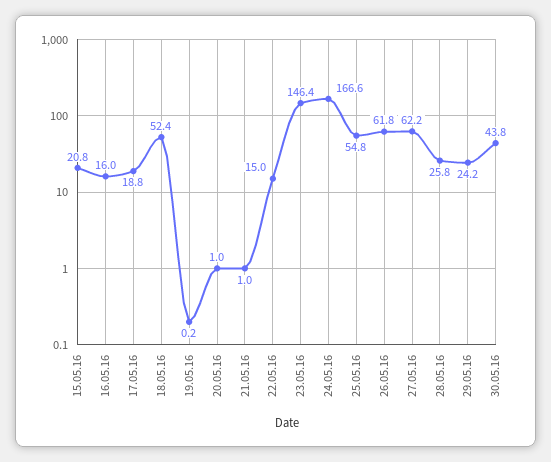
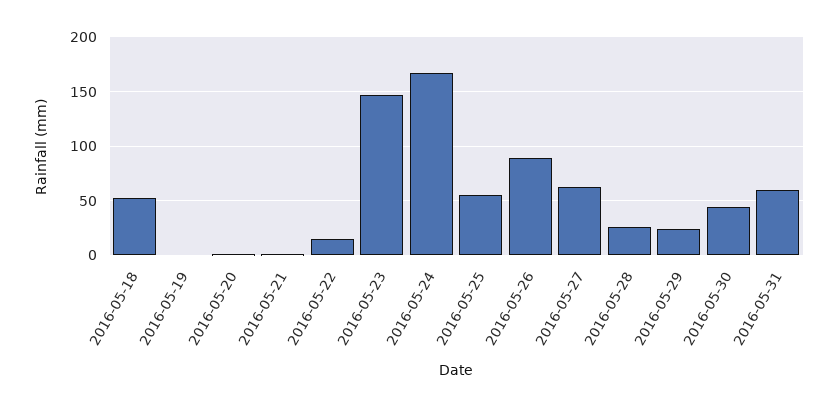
15.05.16: 20.8 -> none
16.05.16: 16 -> none
17.05.16: 18.8 -> none
26.05.16: 61.8 -> 90
2016-05-31: none -> 60

